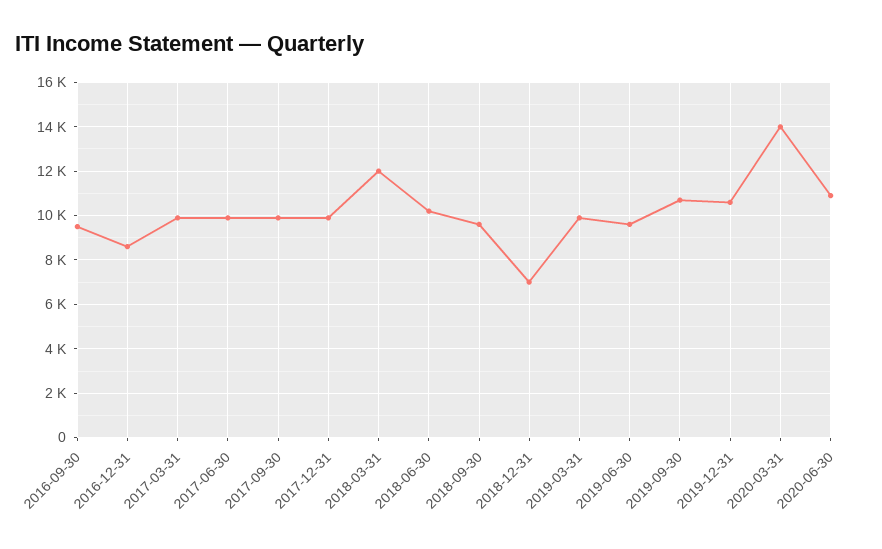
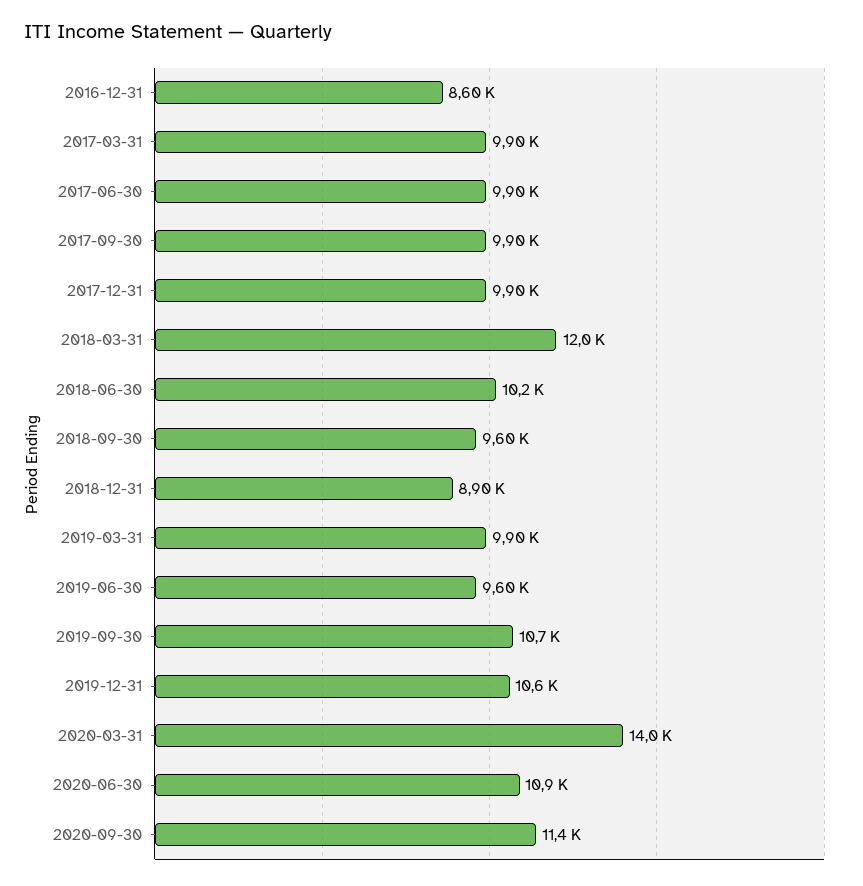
2016-09-30: 9500 -> none
2018-12-31: 7000 -> 8900
2020-09-30: none -> 11400

